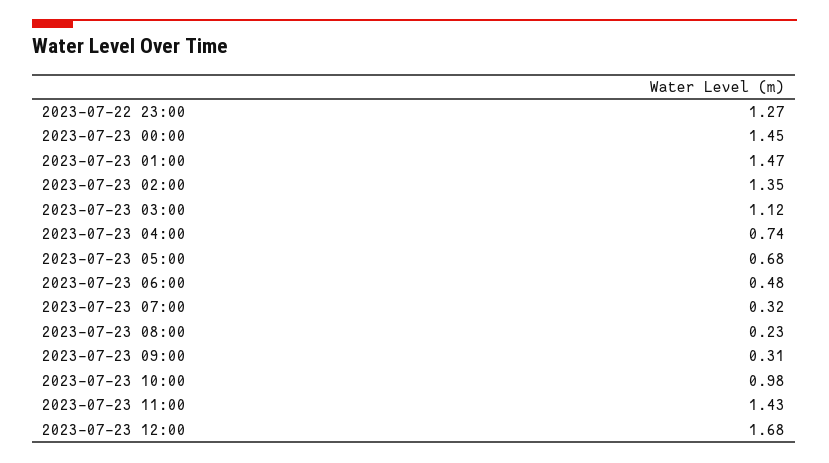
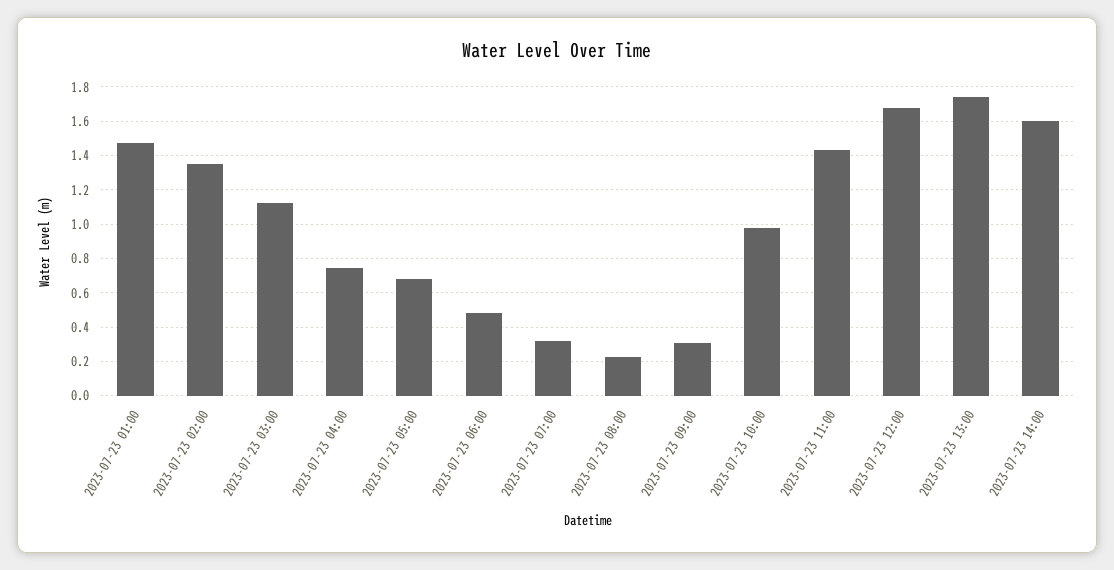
2023-07-22 23:00: 1.27 -> none
2023-07-23 00:00: 1.45 -> none
2023-07-23 13:00: none -> 1.75
2023-07-23 14:00: none -> 1.6

